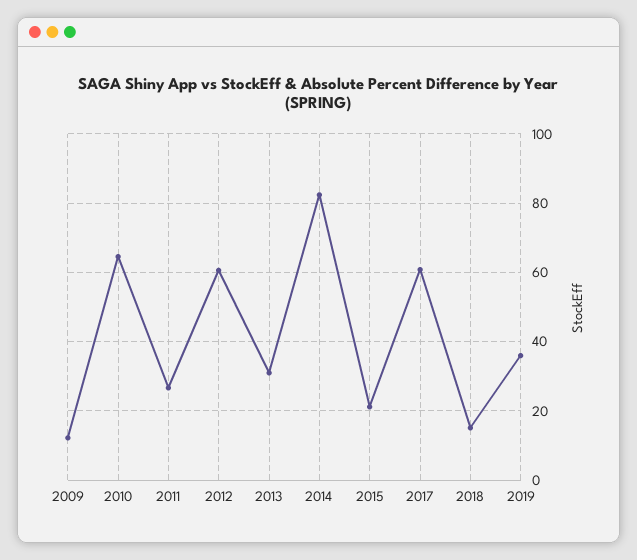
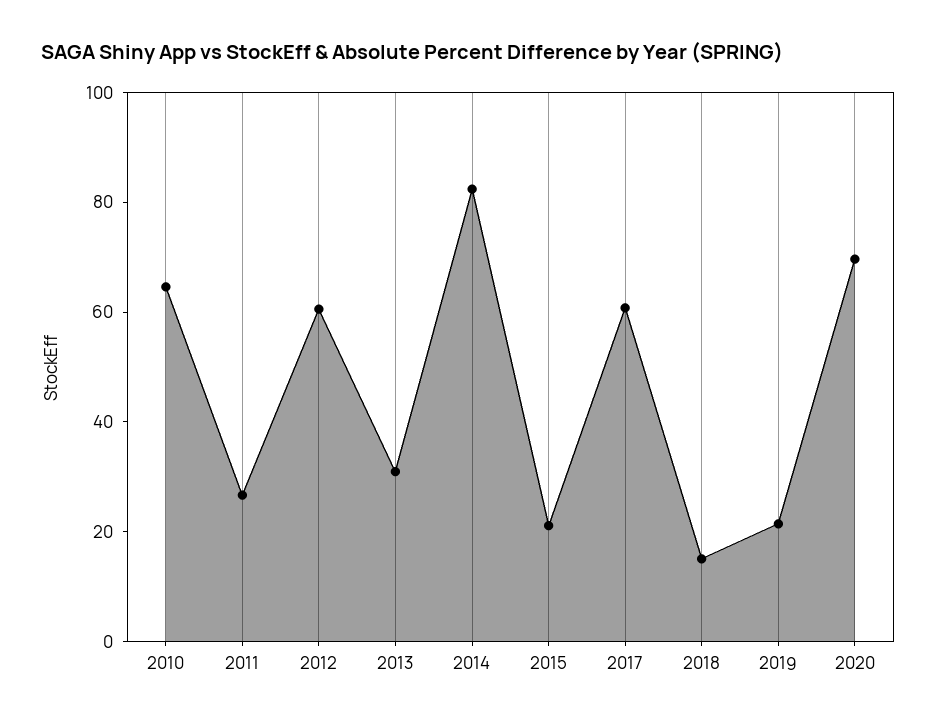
2009: 12 -> none
2019: 36 -> 20
2020: none -> 70

